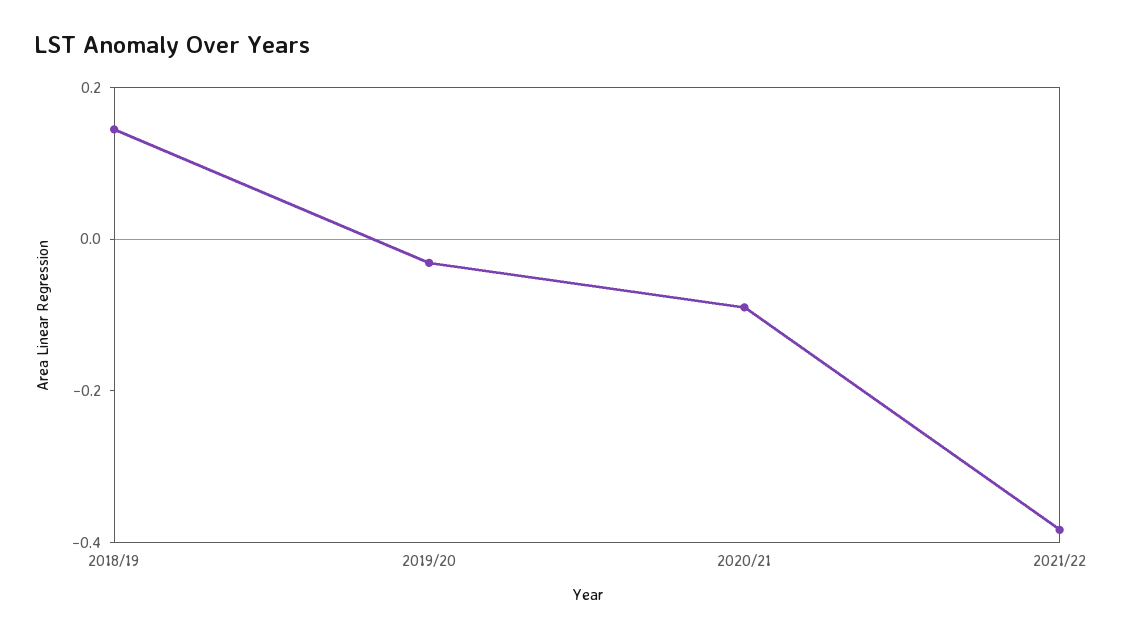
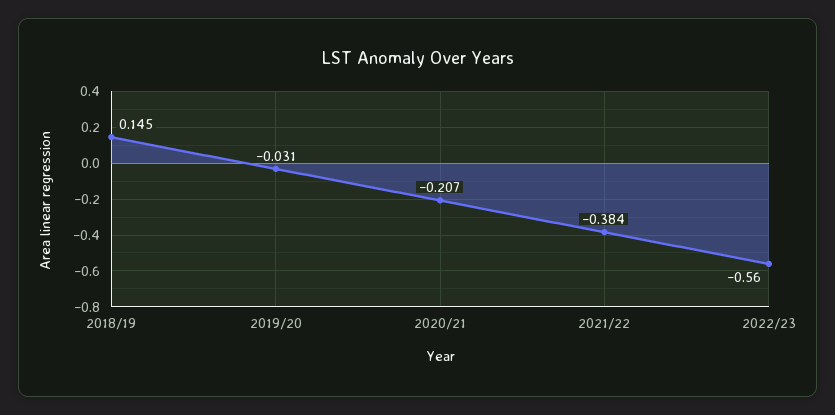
2020/21: -0.1 -> -0.207
2022/23: none -> -0.56

